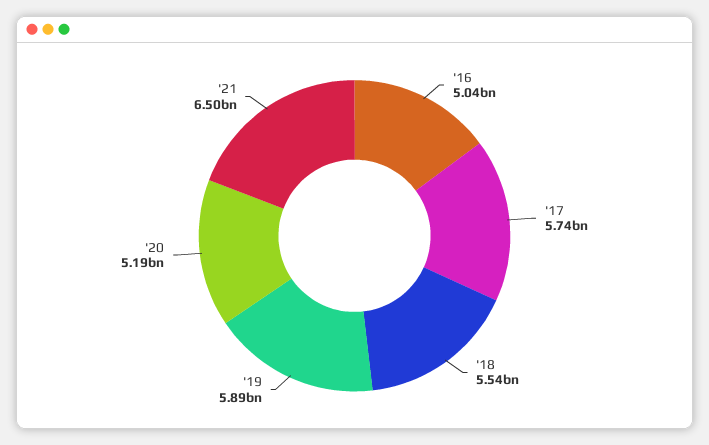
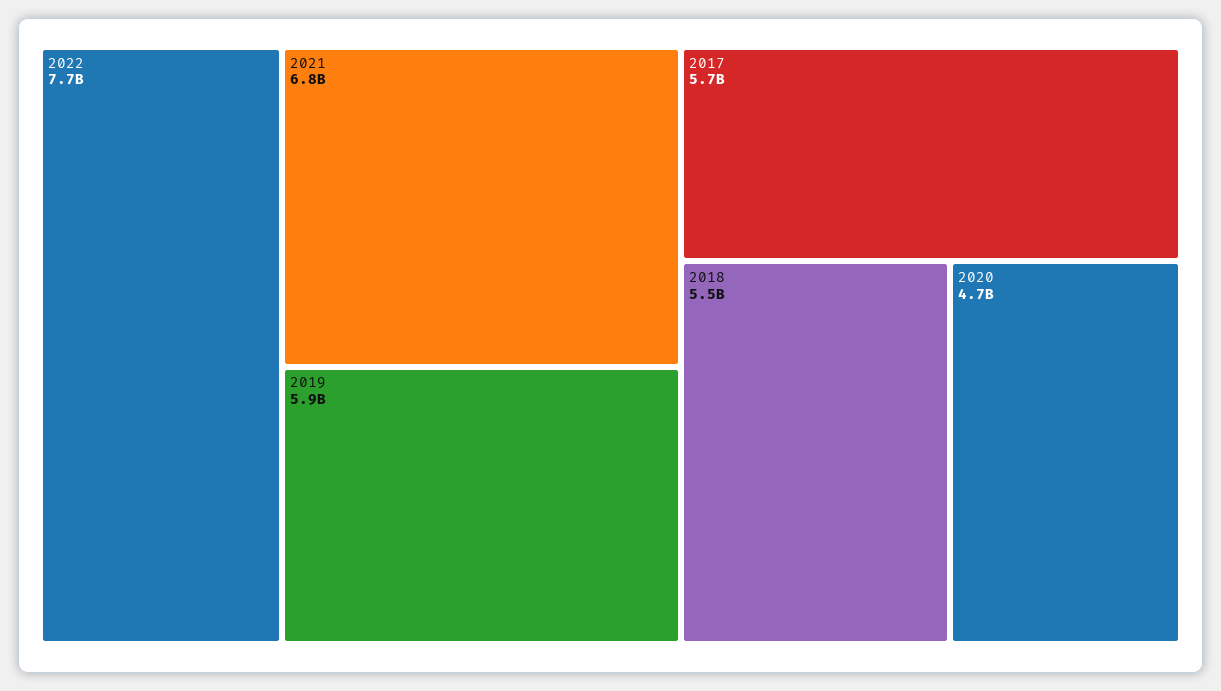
'16: 5040000000 -> none
'20: 5190000000 -> 4700000000
'21: 6500000000 -> 6800000000
2022: none -> 7700000000

